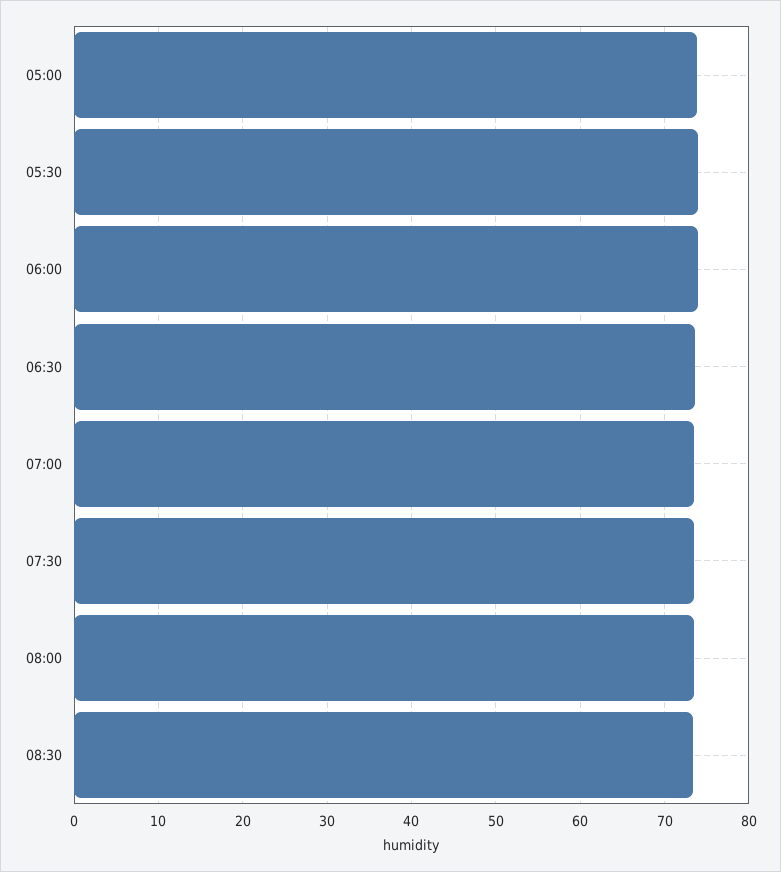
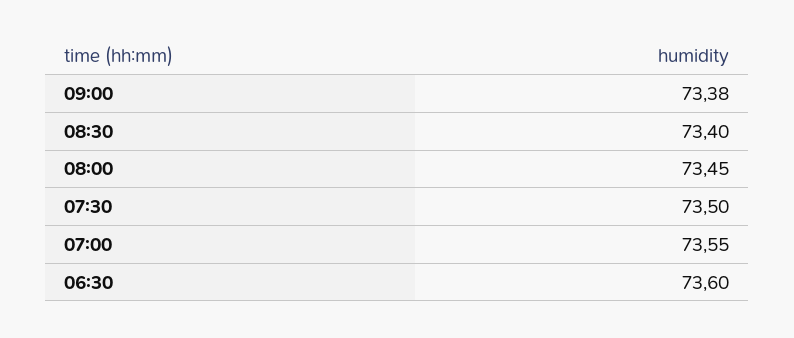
05:00: 74 -> none
05:30: 74 -> none
06:00: 74 -> none
09:00: none -> 73.38

